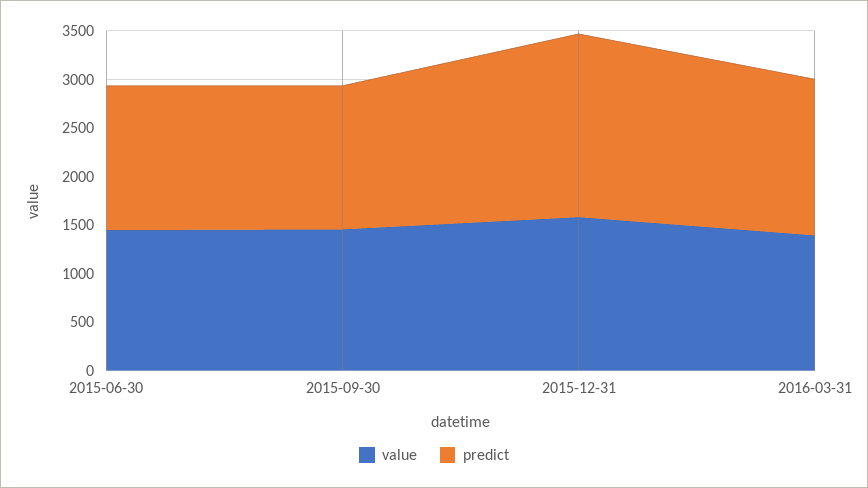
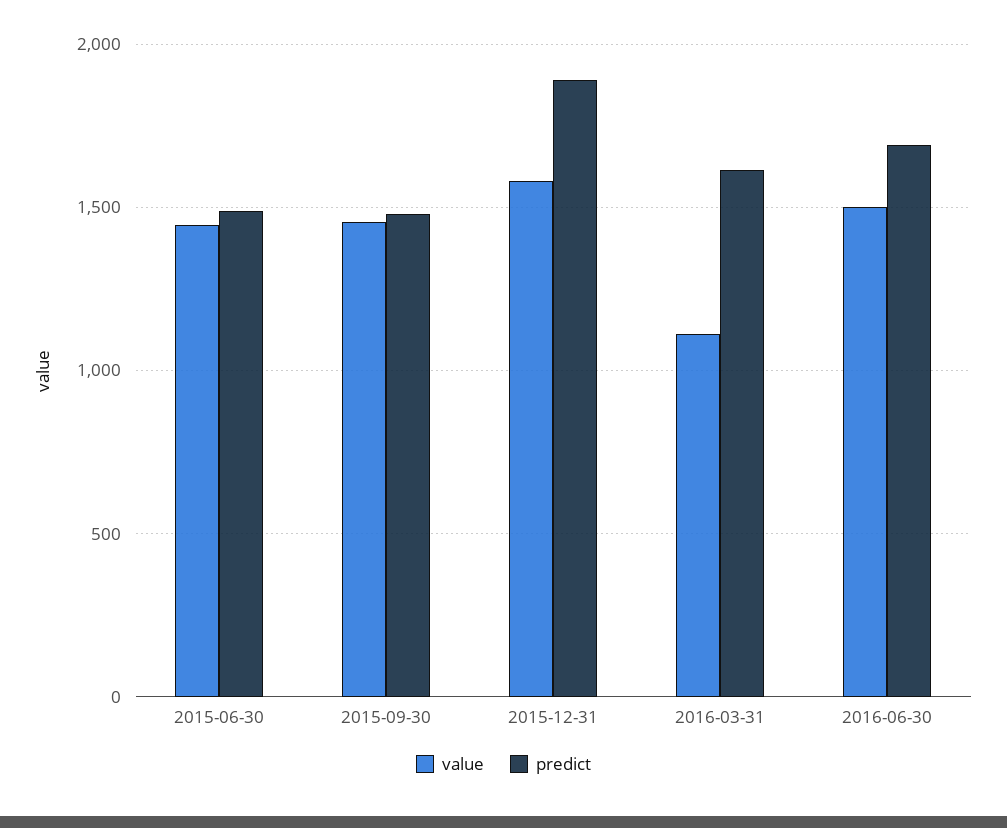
value, 2016-03-31: 1400 -> 1100
value, 2016-06-30: none -> 1500
predict, 2016-06-30: none -> 1700

